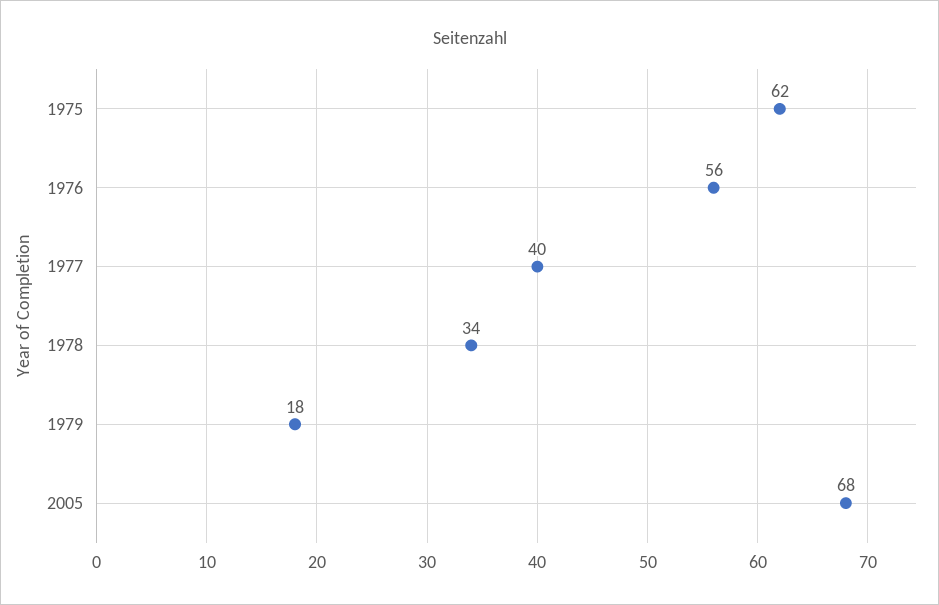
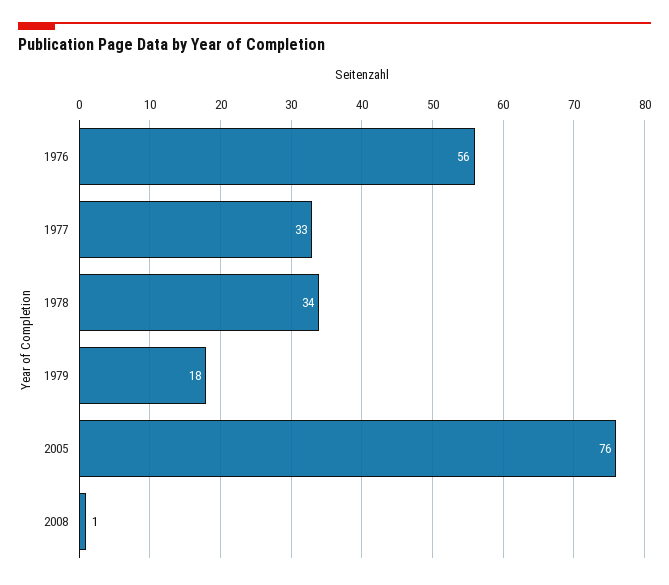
1975: 62 -> none
1977: 40 -> 33
2005: 68 -> 76
2008: none -> 1

